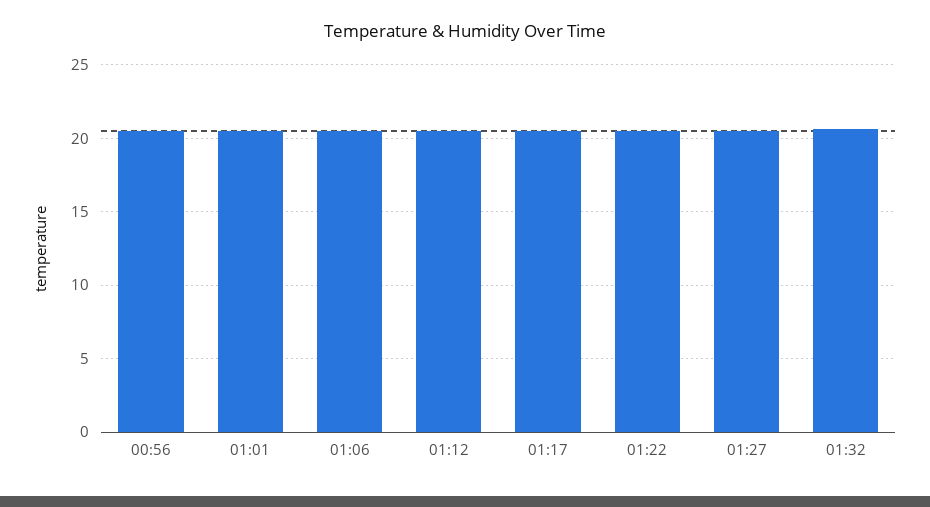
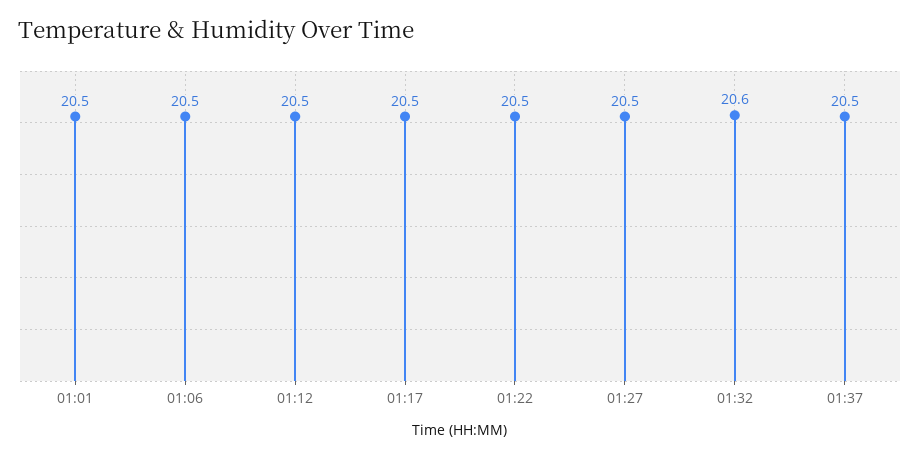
00:56: 20.5 -> none
01:37: none -> 20.5

